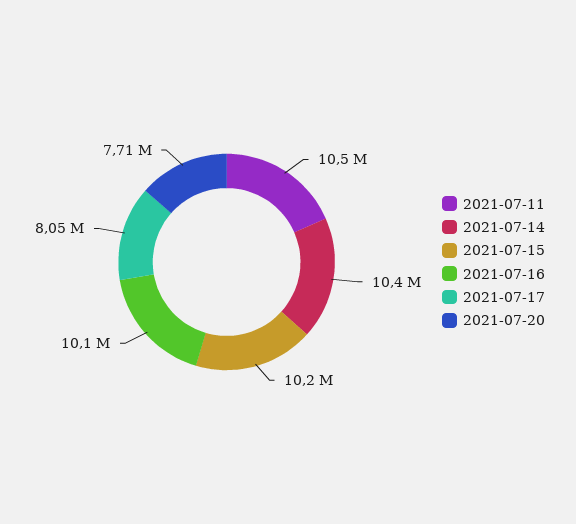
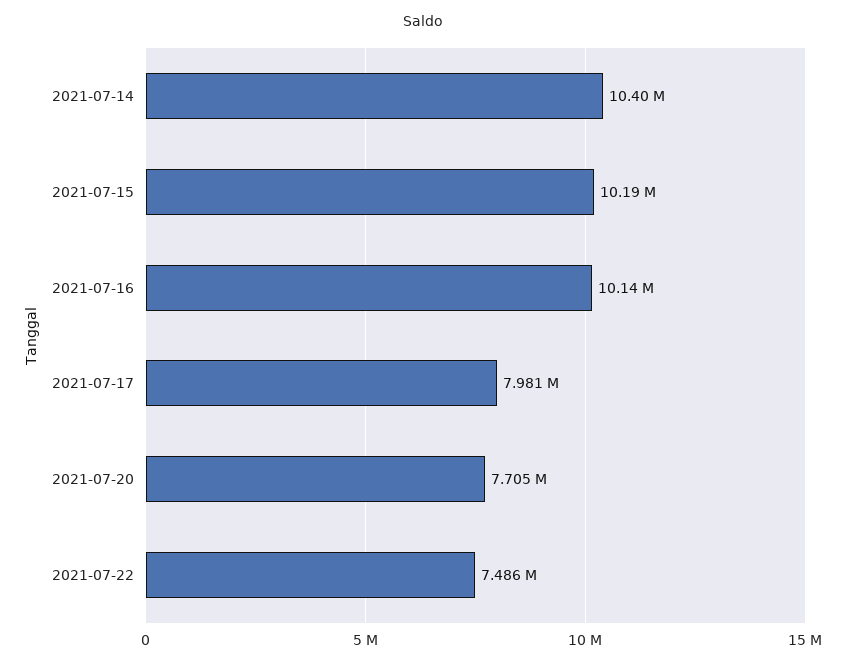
2021-07-11: 10500000 -> none
2021-07-17: 8050000 -> 7981000
2021-07-22: none -> 7486000

